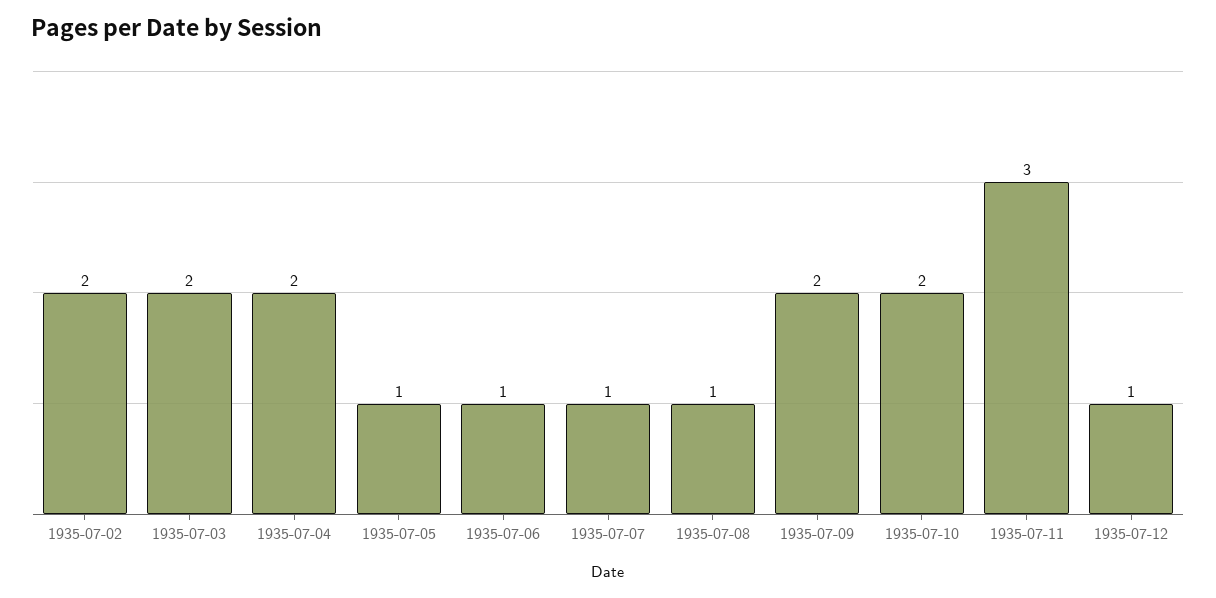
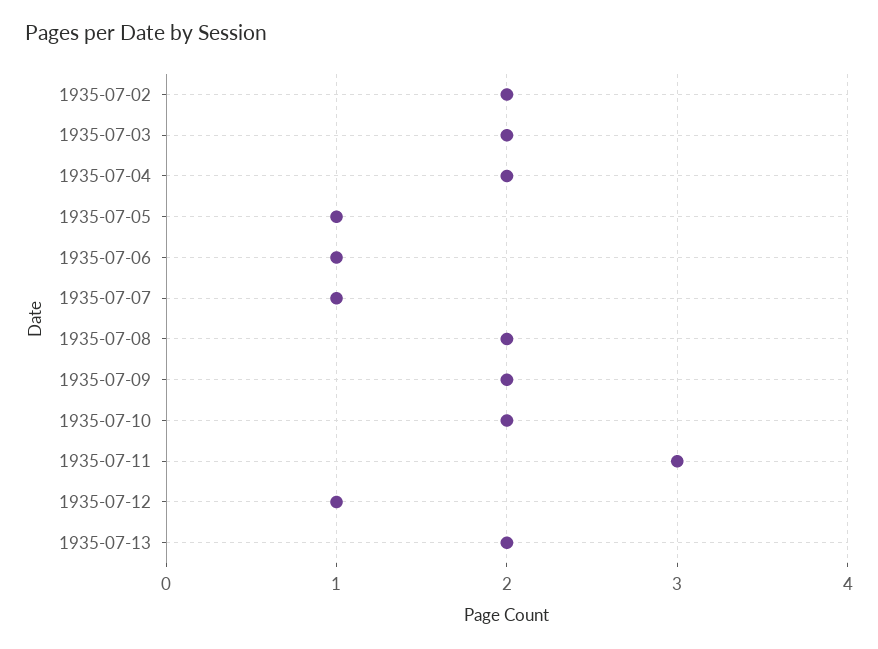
1935-07-08: 1 -> 2
1935-07-13: none -> 2

